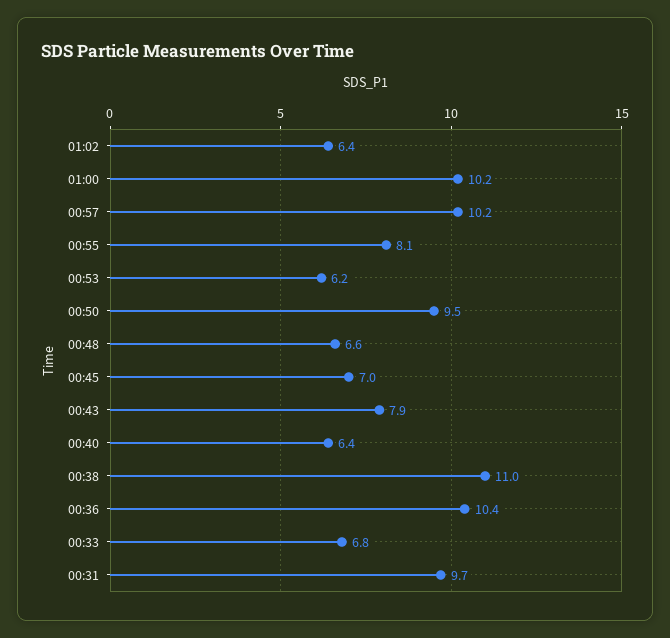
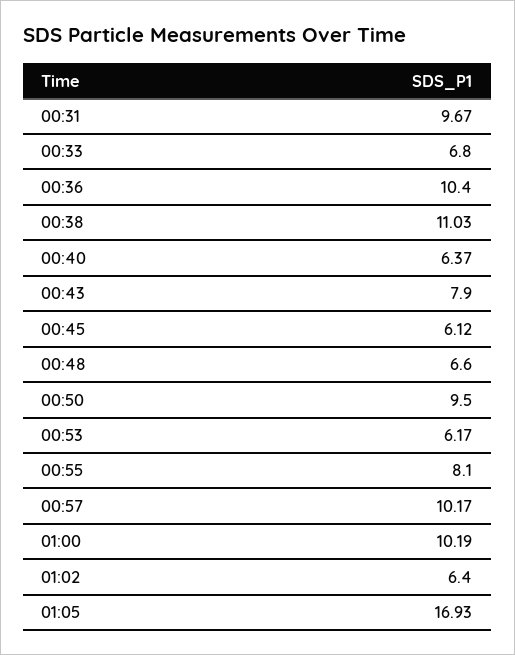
00:45: 7 -> 6.12
01:05: none -> 16.93

